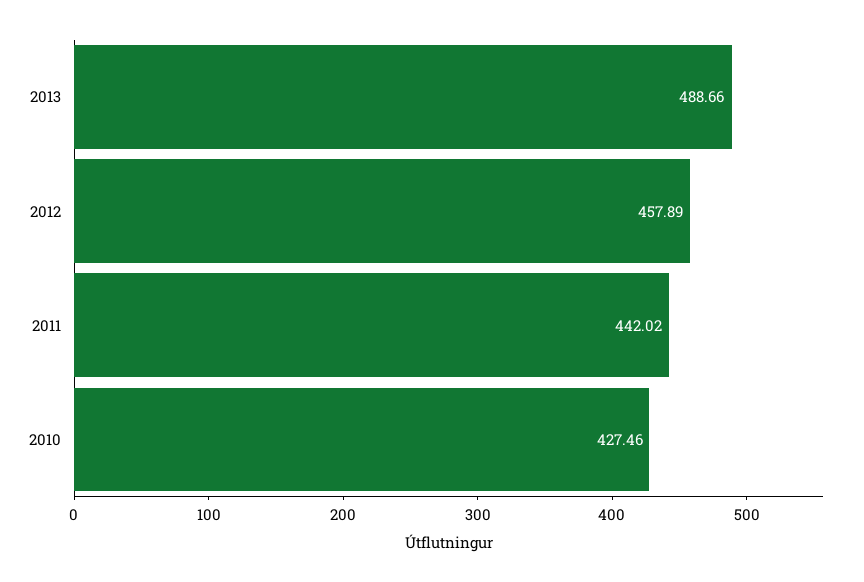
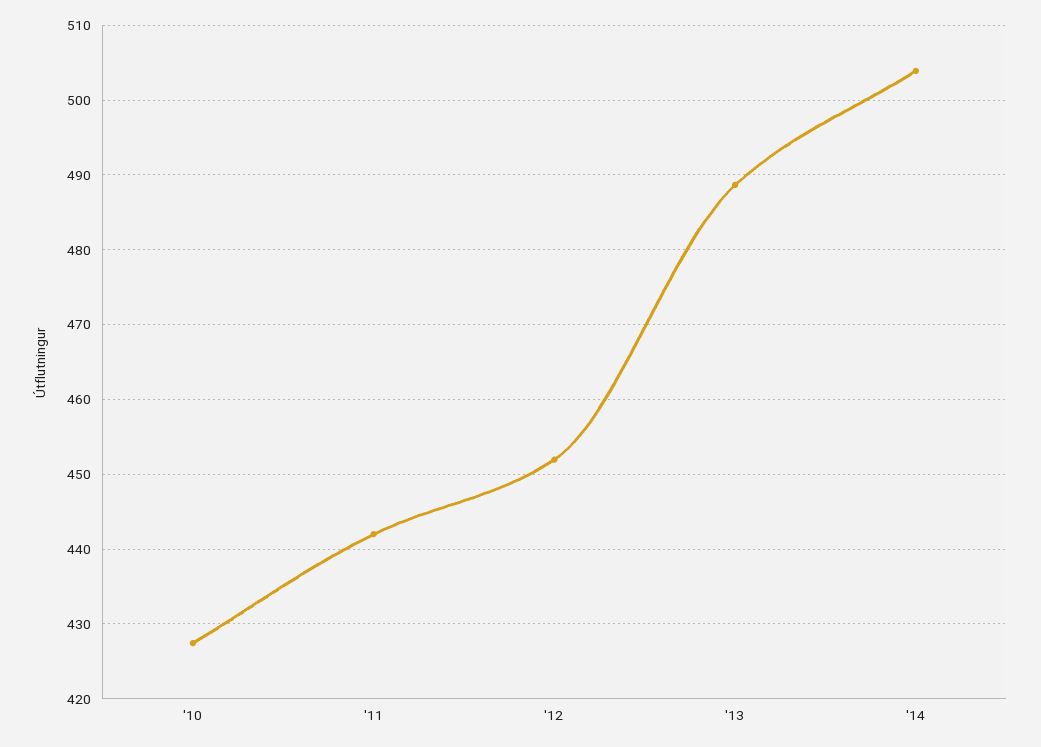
2012: 457.89 -> 452
'14: none -> 504

